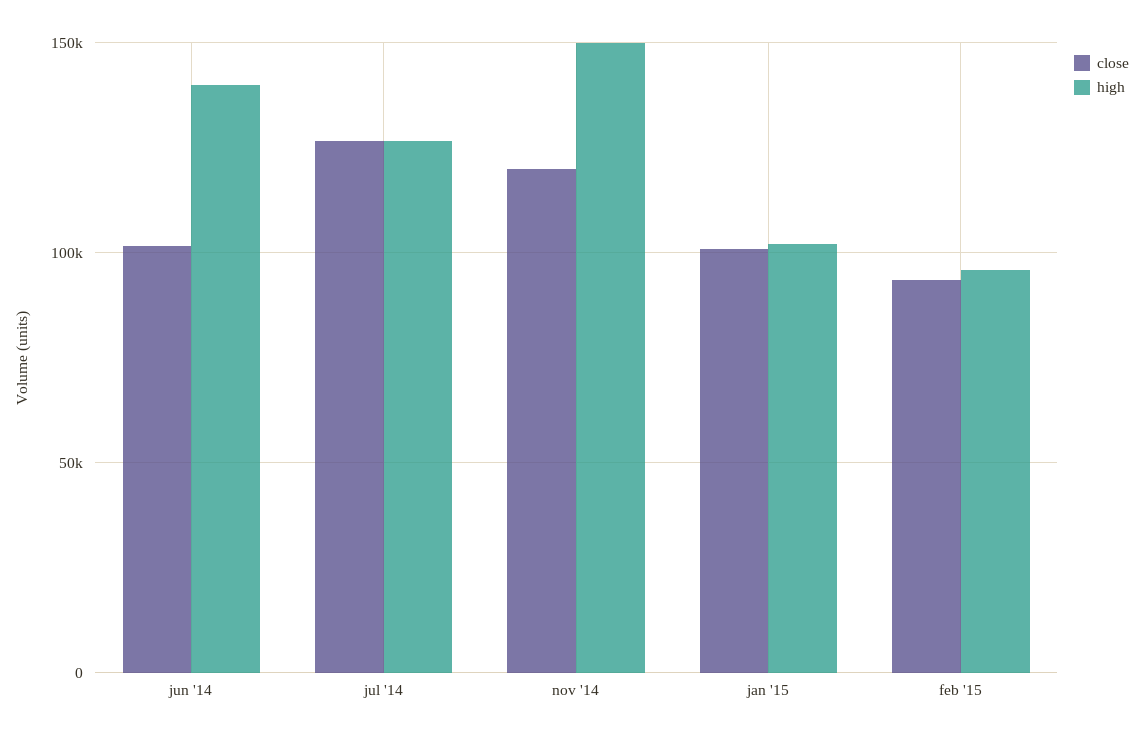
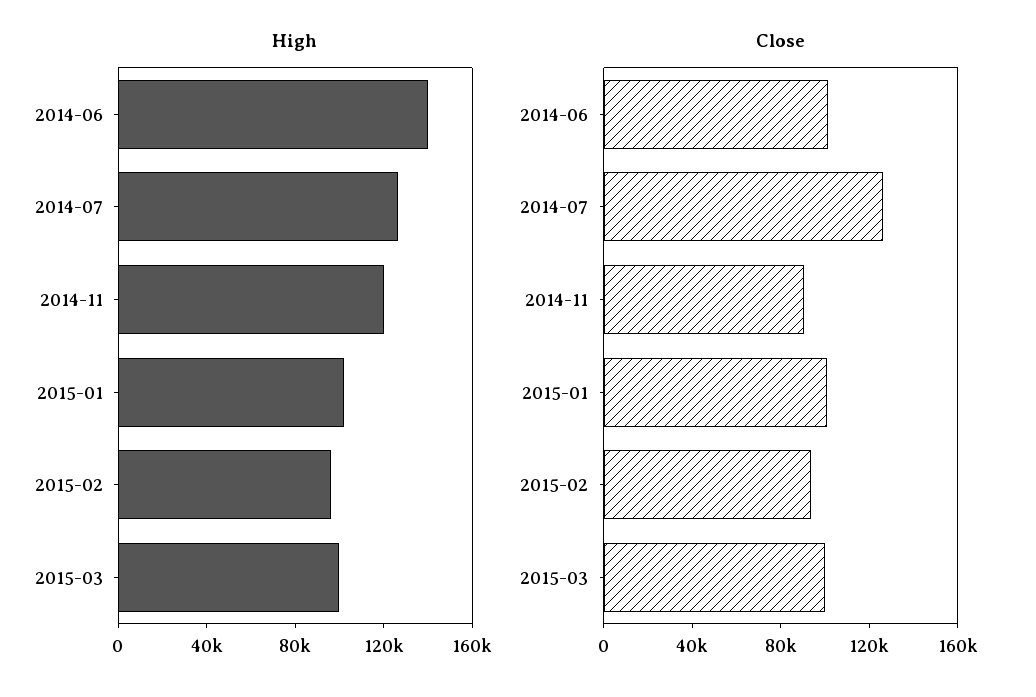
close, nov '14: 120000 -> 90000
high, nov '14: 150000 -> 120000
high, 2015-03: none -> 100000
close, 2015-03: none -> 100000

